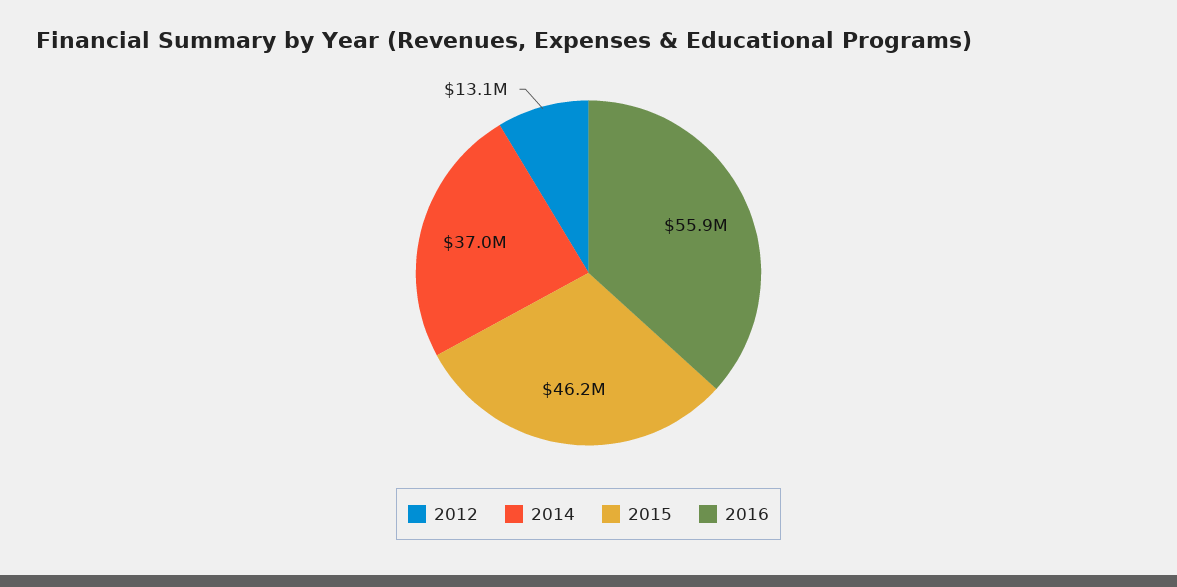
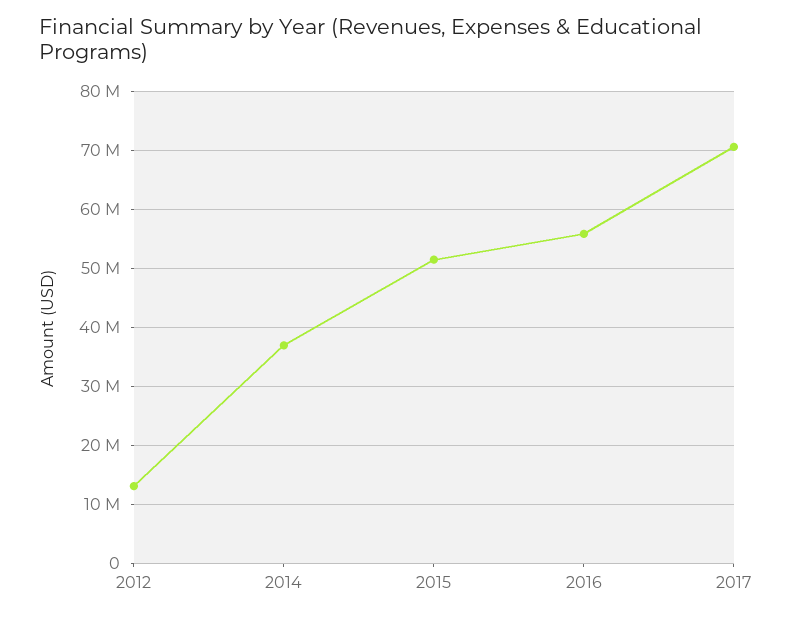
2015: 46200000 -> 52000000
2017: none -> 70000000

